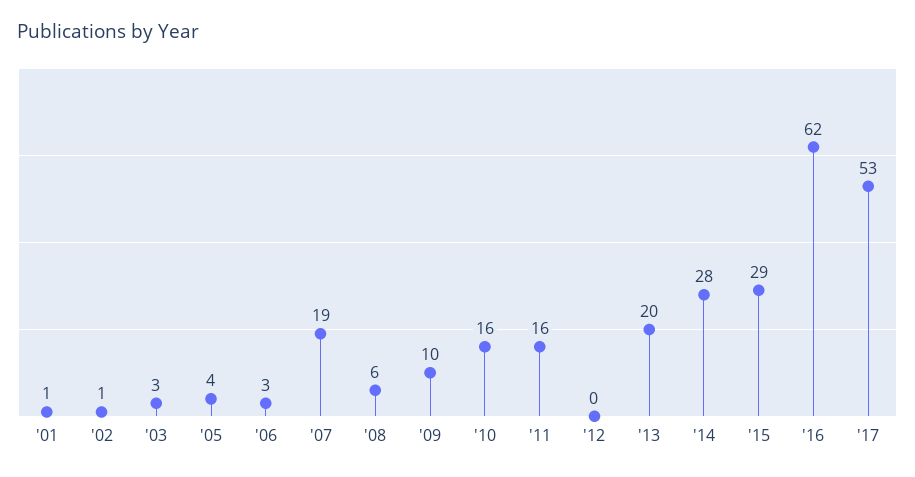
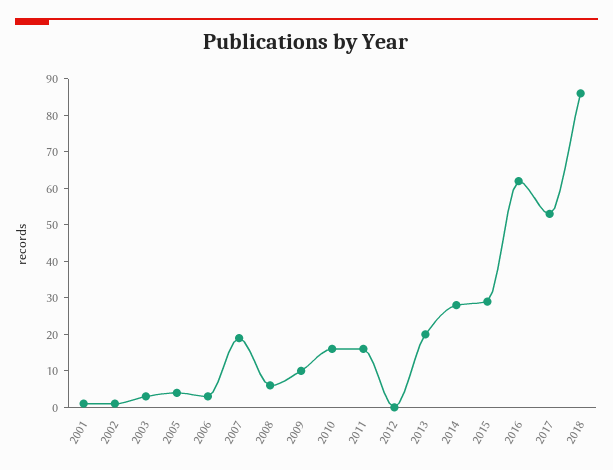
2018: none -> 85

